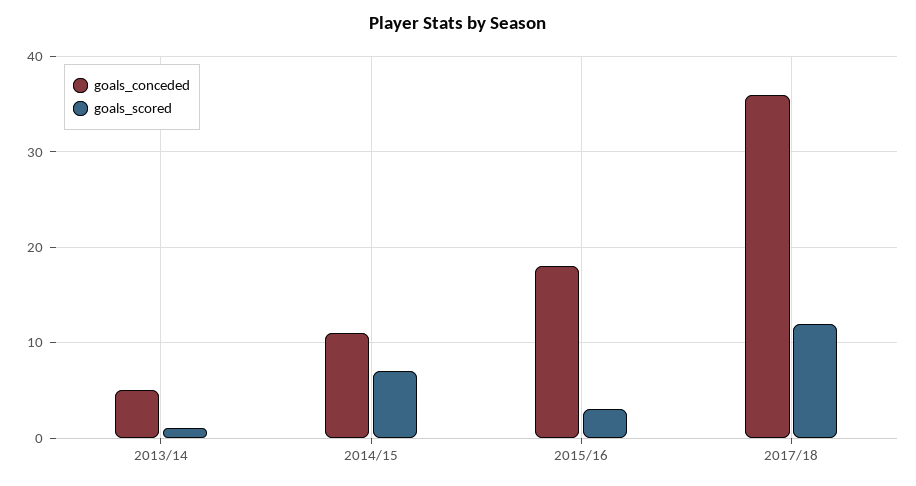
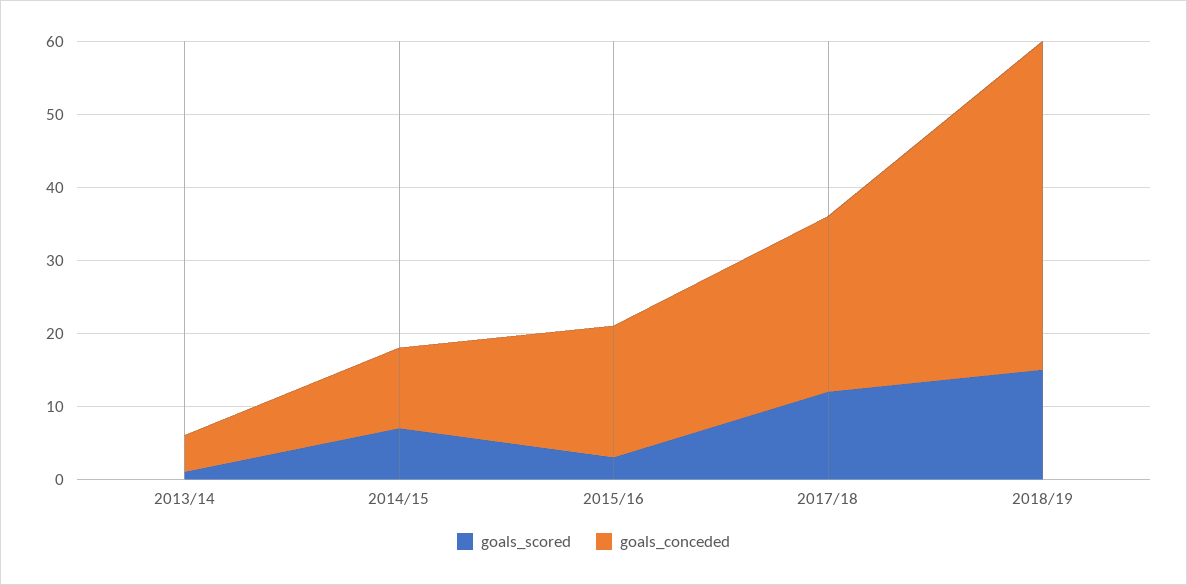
goals_conceded, 2017/18: 36 -> 25
goals_scored, 2018/19: none -> 15
goals_conceded, 2018/19: none -> 45

